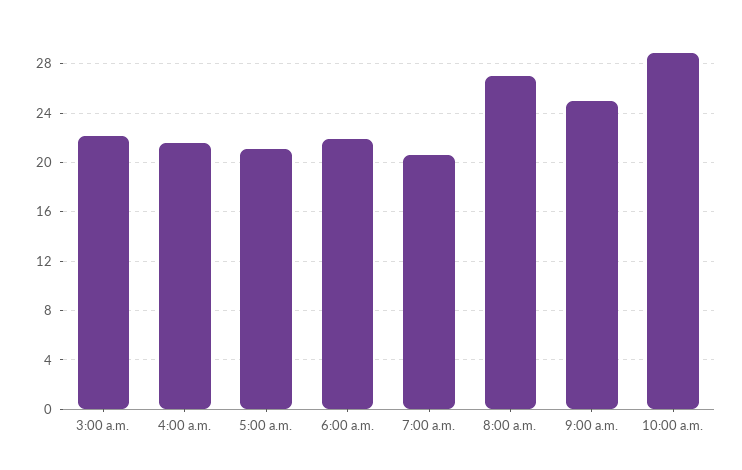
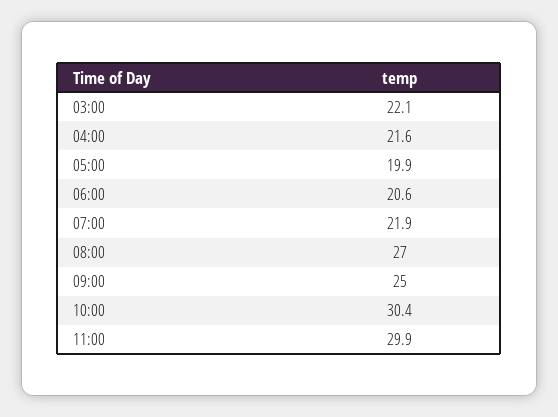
5:00 a.m.: 21 -> 19.9
6:00 a.m.: 22 -> 20.6
7:00 a.m.: 20.5 -> 21.9
10:00 a.m.: 29 -> 30.4
11:00: none -> 29.9

